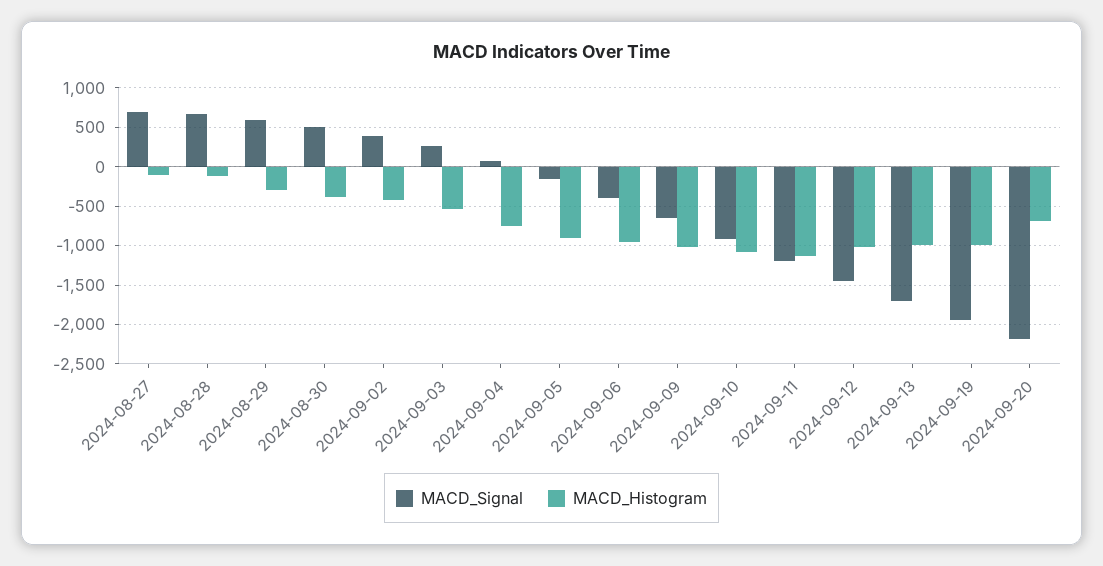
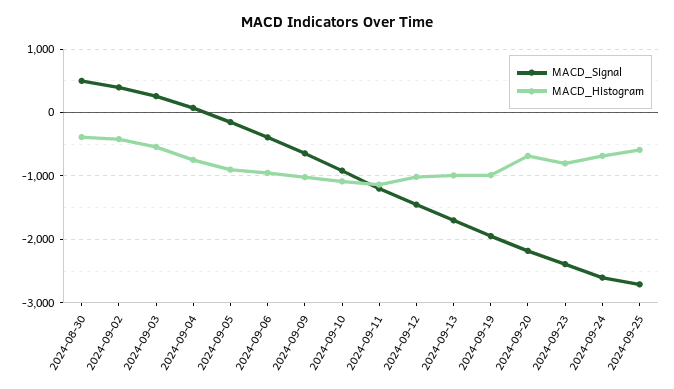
MACD_Signal, 2024-08-27: 700 -> none
MACD_Histogram, 2024-08-27: -100 -> none
MACD_Signal, 2024-08-28: 700 -> none
MACD_Histogram, 2024-08-28: -100 -> none
MACD_Signal, 2024-08-29: 600 -> none
MACD_Histogram, 2024-08-29: -300 -> none
MACD_Signal, 2024-09-23: none -> -2400
MACD_Histogram, 2024-09-23: none -> -800
MACD_Signal, 2024-09-24: none -> -2600
MACD_Histogram, 2024-09-24: none -> -700
MACD_Signal, 2024-09-25: none -> -2700
MACD_Histogram, 2024-09-25: none -> -600

